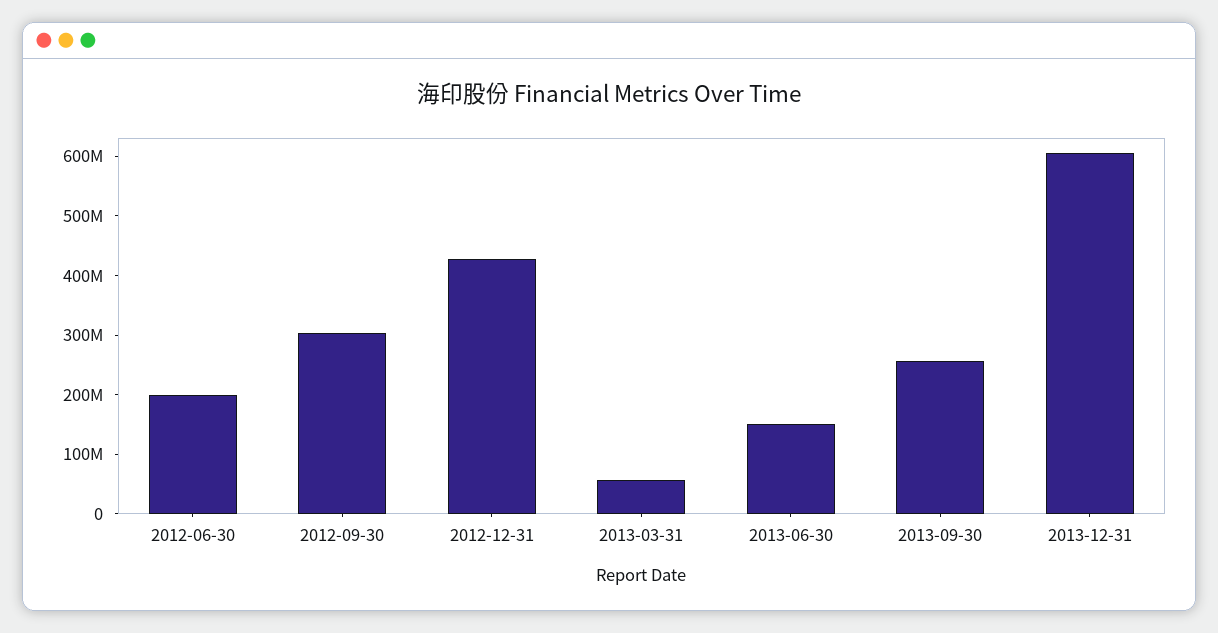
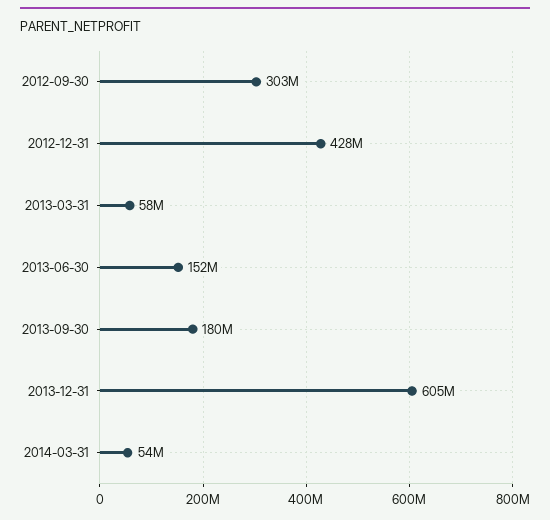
2012-06-30: 200000000 -> none
2013-09-30: 260000000 -> 180000000
2014-03-31: none -> 54000000

